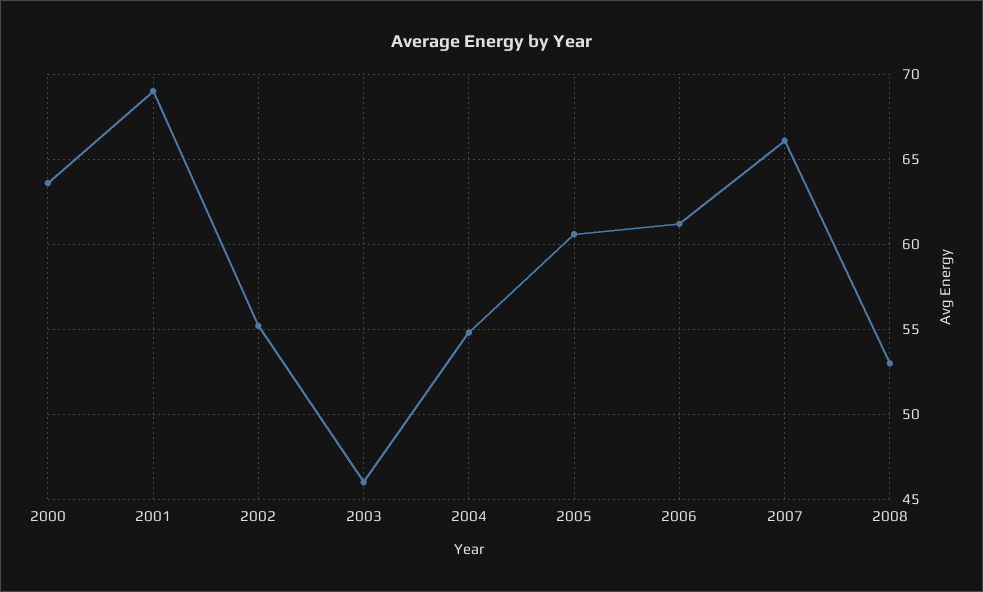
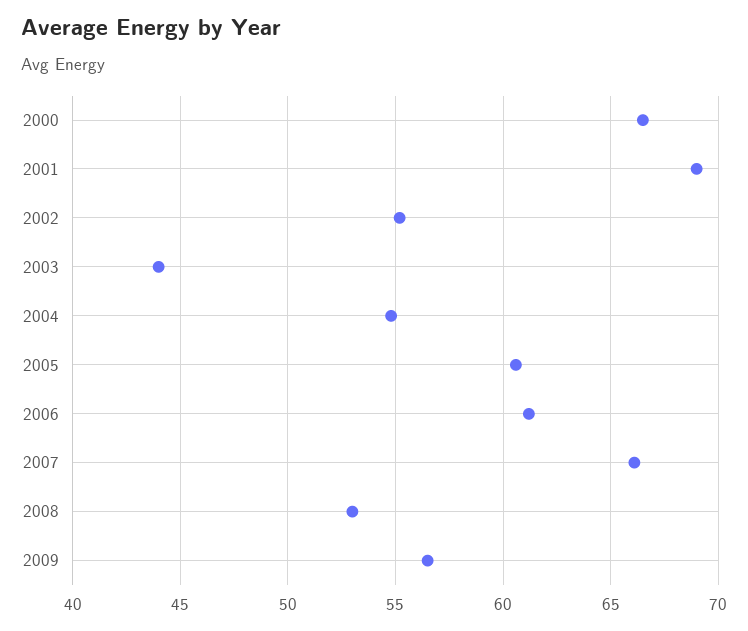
2000: 63.5 -> 66.5
2003: 46 -> 44
2009: none -> 56.5

